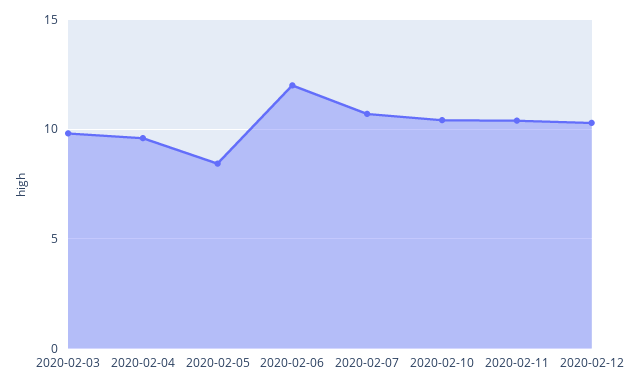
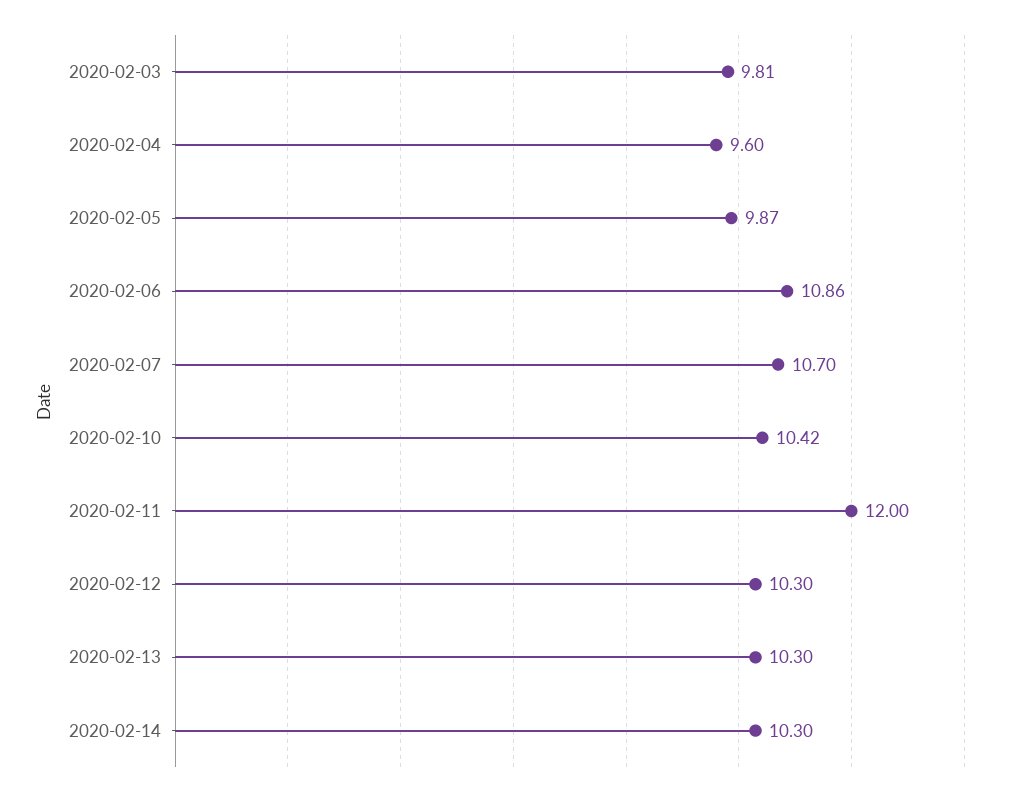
2020-02-05: 8.5 -> 9.87
2020-02-06: 12 -> 10.86
2020-02-11: 10.5 -> 12
2020-02-13: none -> 10.3
2020-02-14: none -> 10.3

